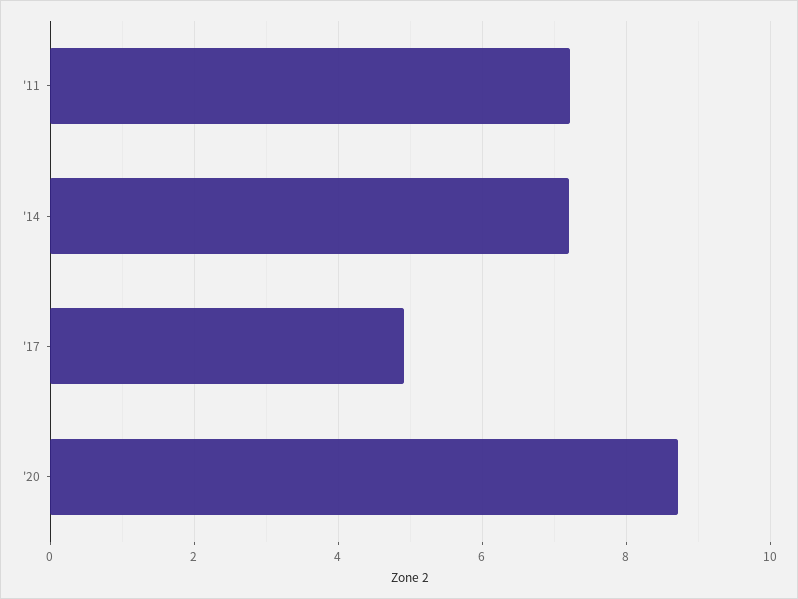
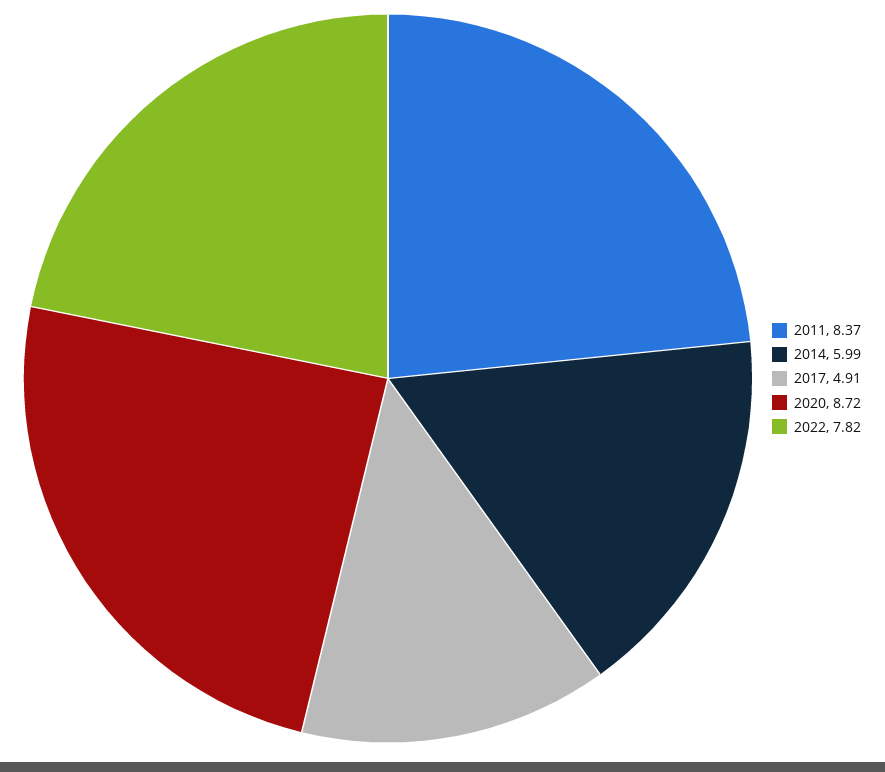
'11: 7.2 -> 8.37
'14: 7.2 -> 5.99
2022: none -> 7.82

